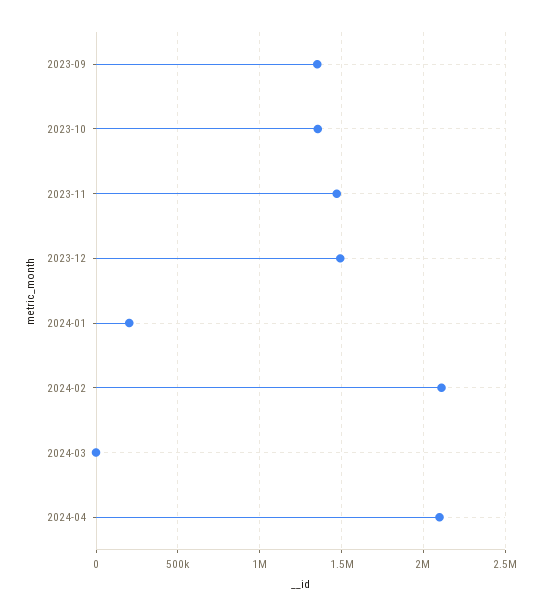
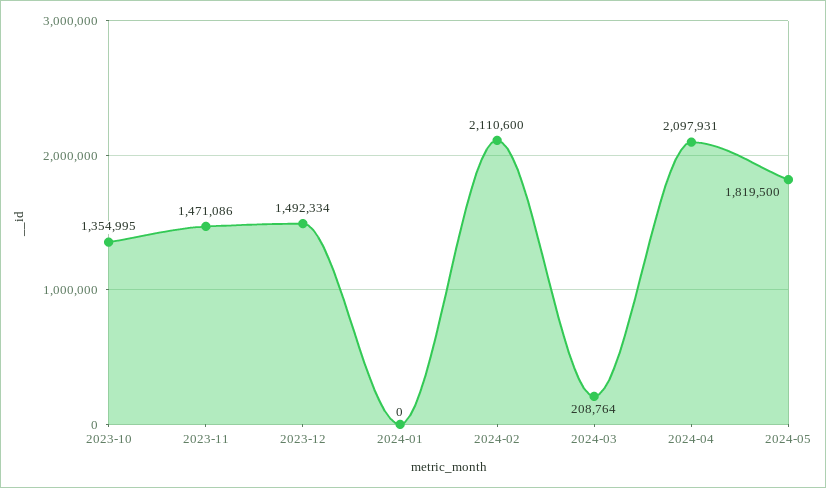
2023-09: 1350000 -> none
2024-01: 200000 -> 0
2024-03: 0 -> 208764
2024-05: none -> 1819500

